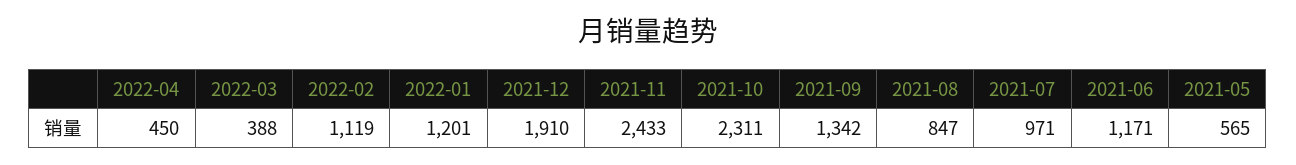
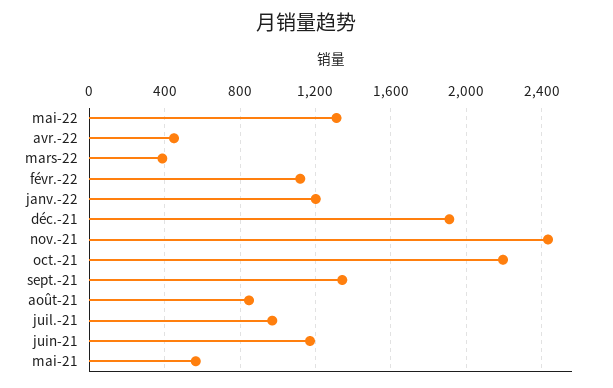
2021-10: 2311 -> 2200
mai-22: none -> 1300

